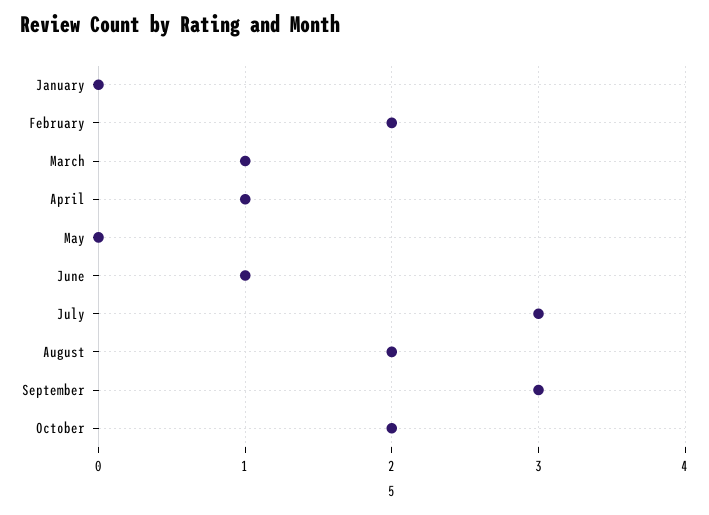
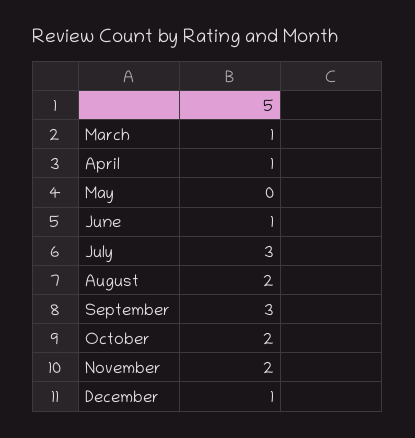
January: 0 -> none
February: 2 -> none
November: none -> 2
December: none -> 1

